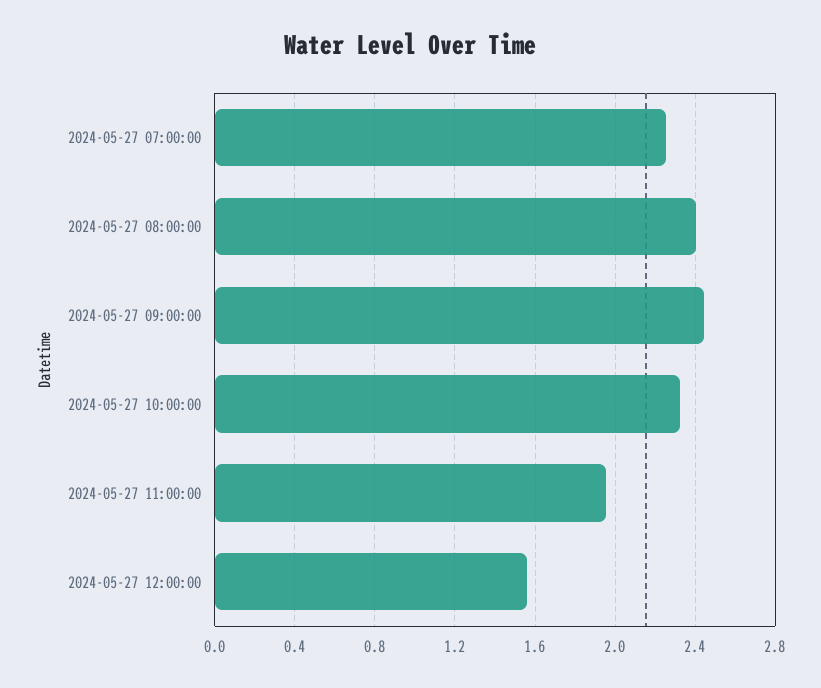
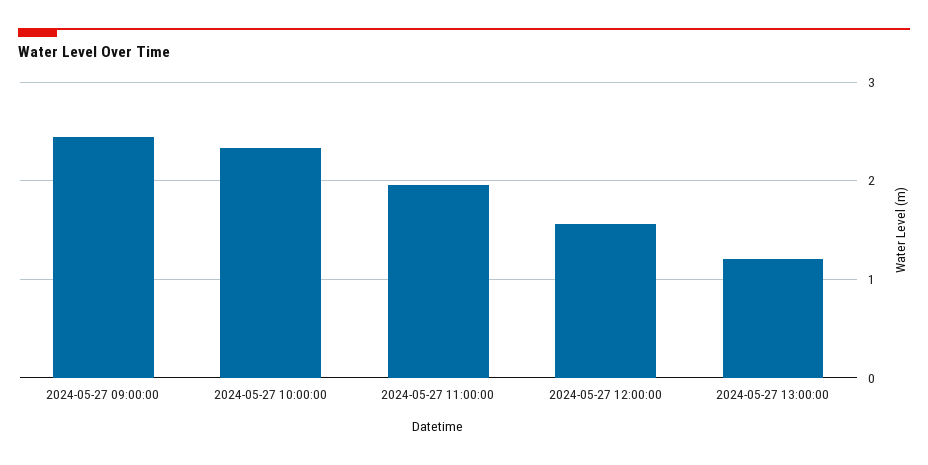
2024-05-27 07:00:00: 2.25 -> none
2024-05-27 08:00:00: 2.4 -> none
2024-05-27 13:00:00: none -> 1.2

